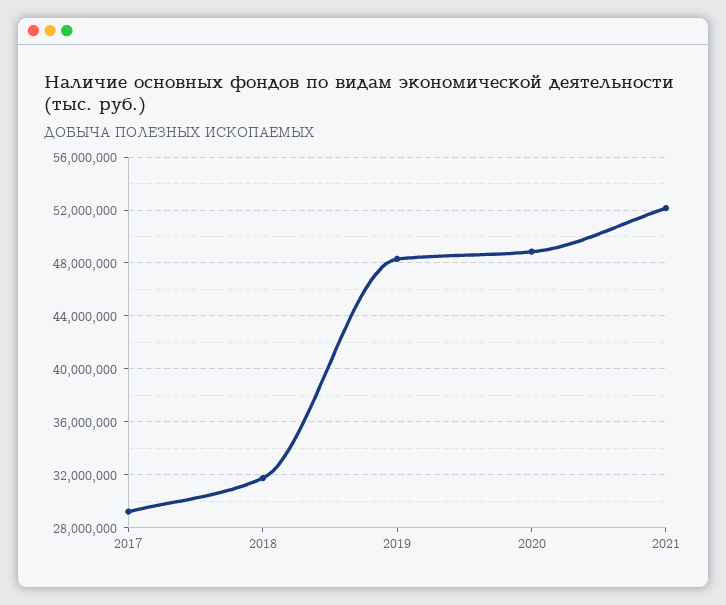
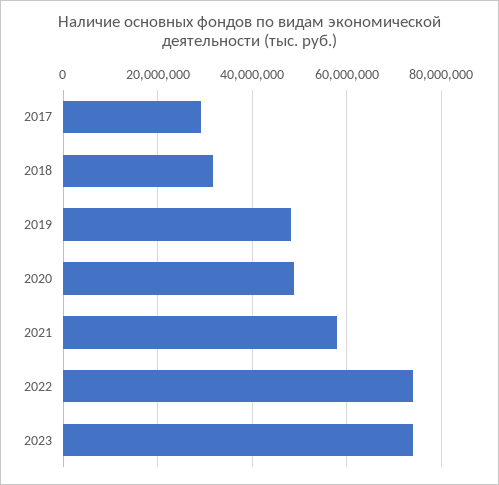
2021: 52000000 -> 58000000
2022: none -> 74000000
2023: none -> 74000000

